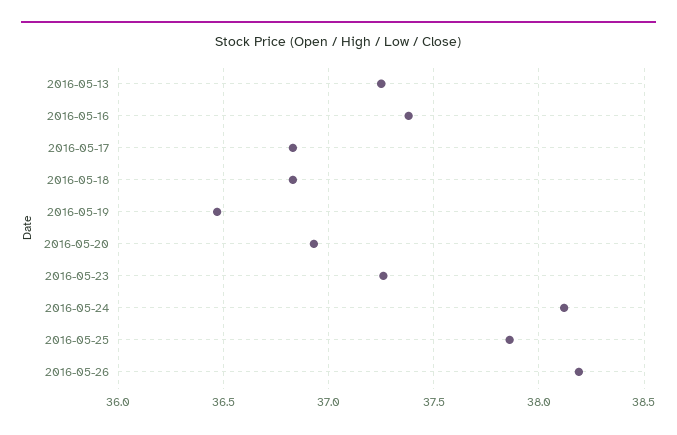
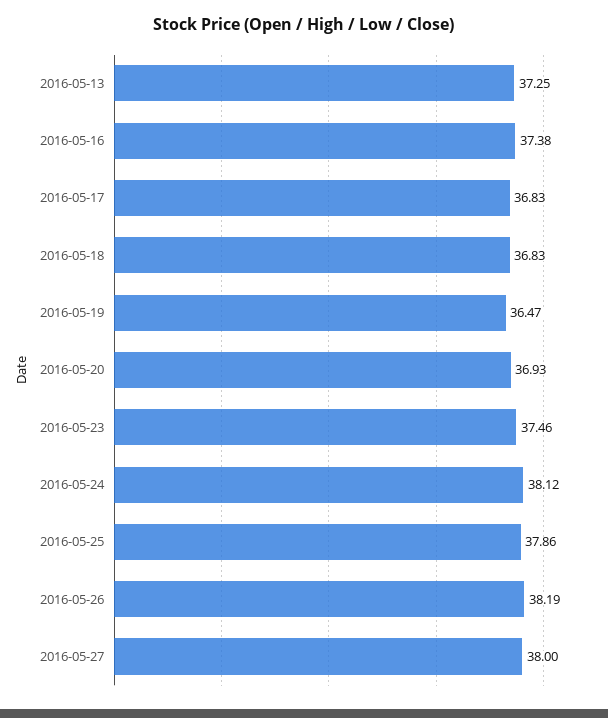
2016-05-23: 37.25 -> 37.46
2016-05-27: none -> 38

